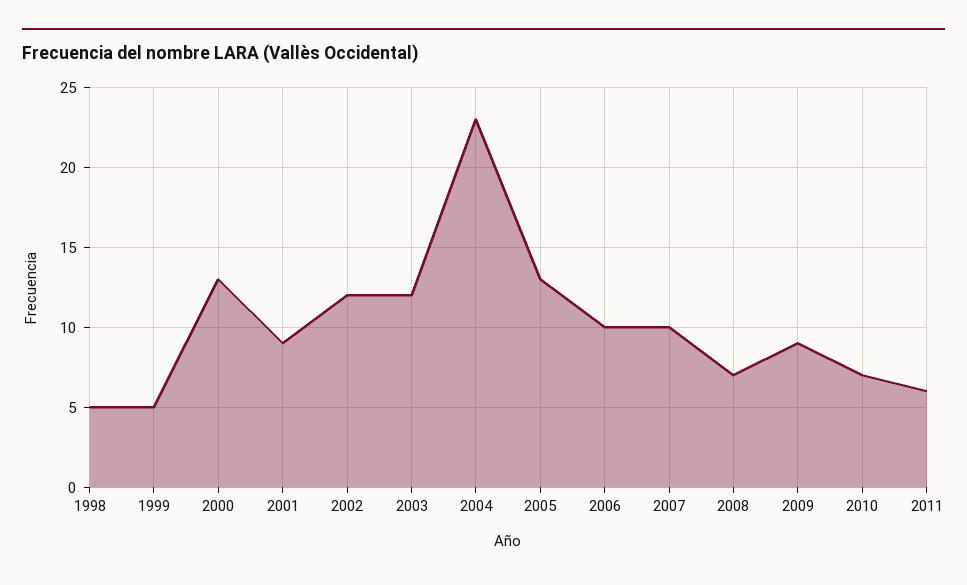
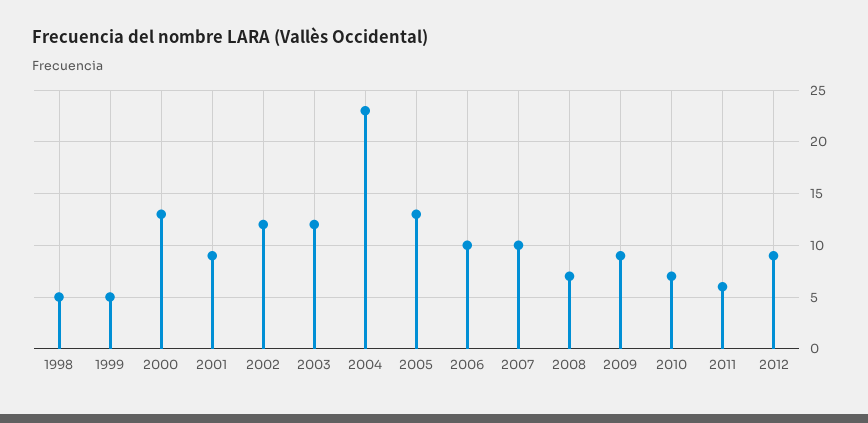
2012: none -> 9

